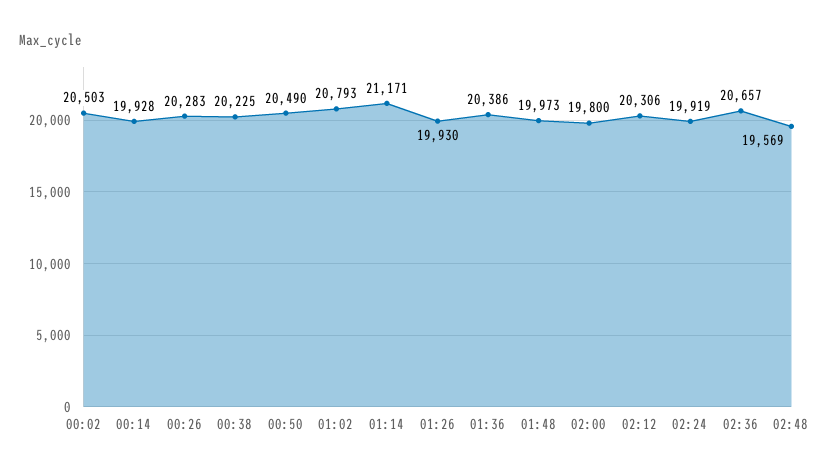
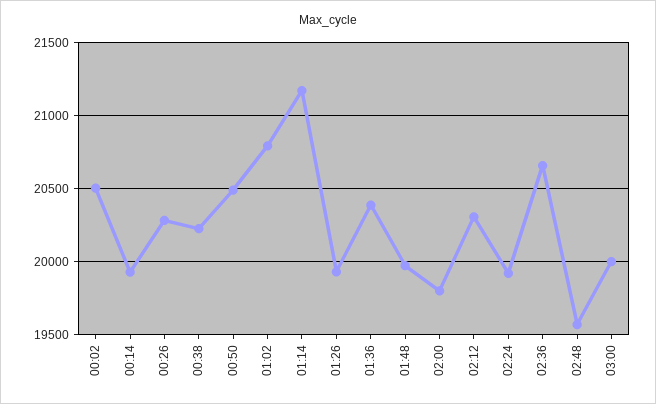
03:00: none -> 20000

